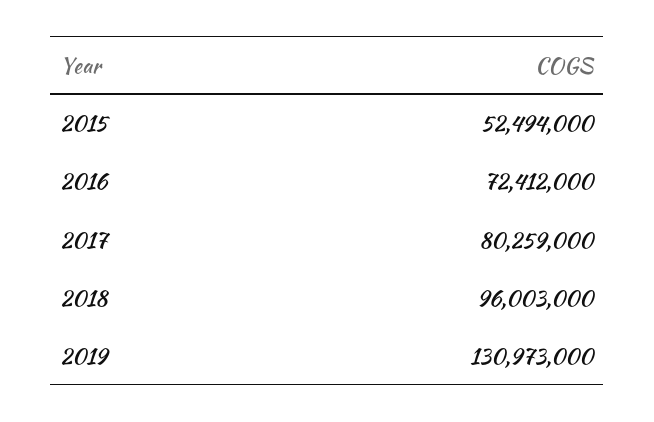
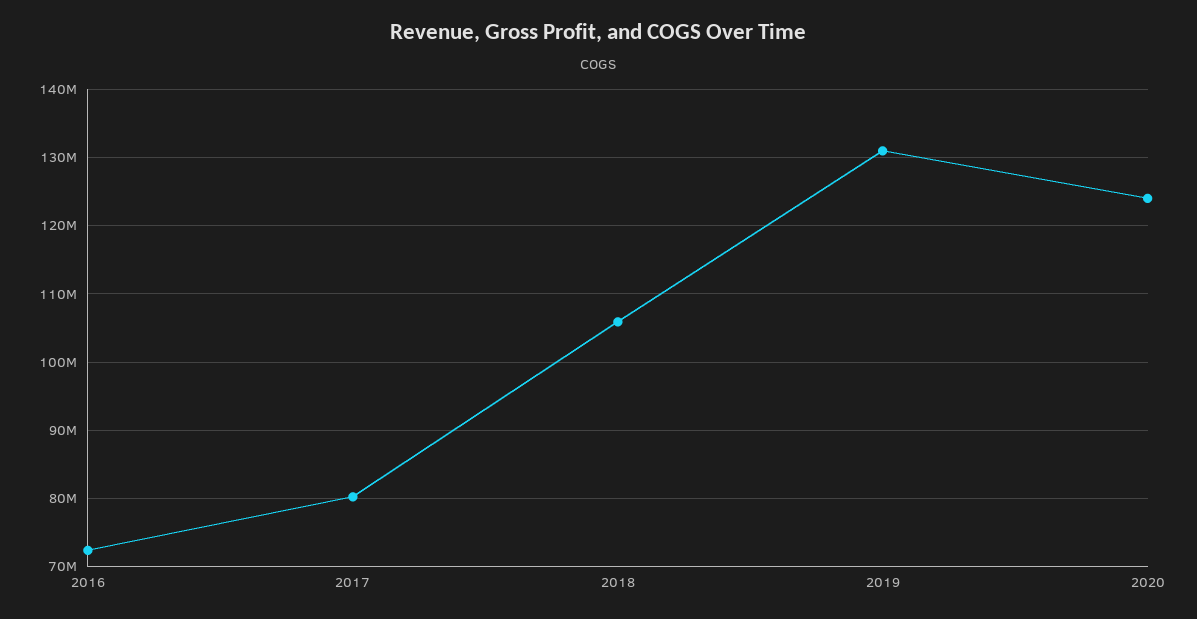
2015: 52494000 -> none
2018: 96003000 -> 106000000
2020: none -> 124000000

